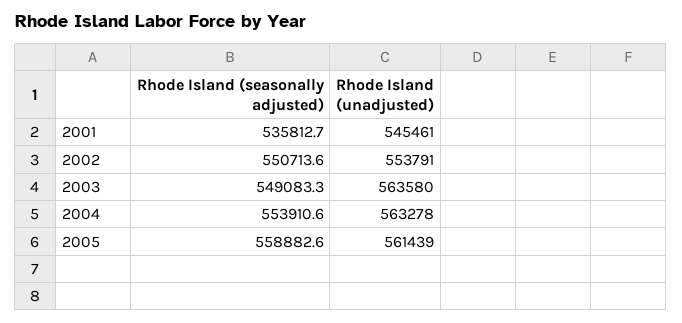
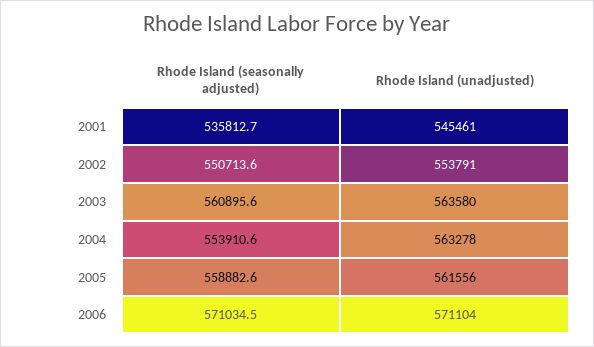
Rhode Island (seasonally adjusted), 2003: 549083.3 -> 560895.6
Rhode Island (unadjusted), 2005: 561439 -> 561556
Rhode Island (seasonally adjusted), 2006: none -> 571034.5
Rhode Island (unadjusted), 2006: none -> 571104

